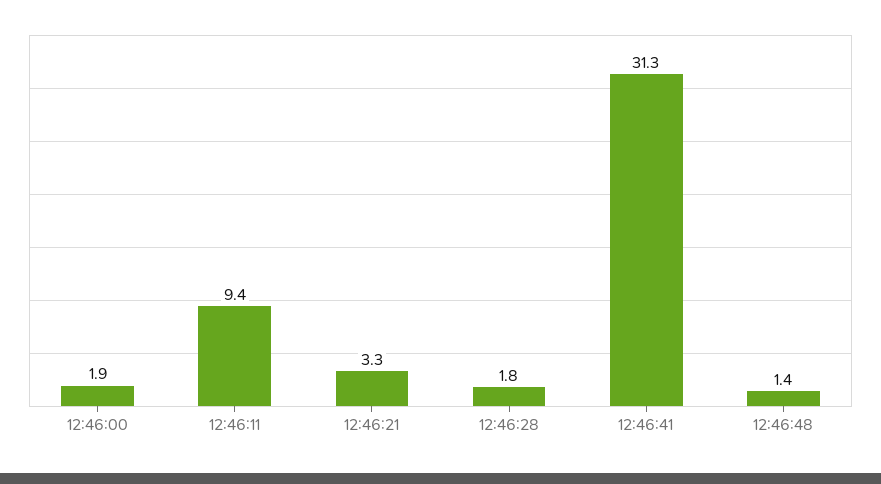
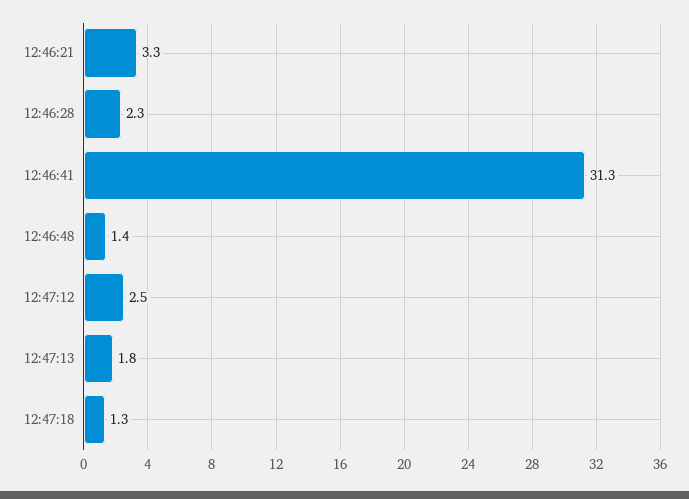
12:46:00: 1.9 -> none
12:46:11: 9.4 -> none
12:46:28: 1.8 -> 2.3
12:47:12: none -> 2.5
12:47:13: none -> 1.8
12:47:18: none -> 1.3

